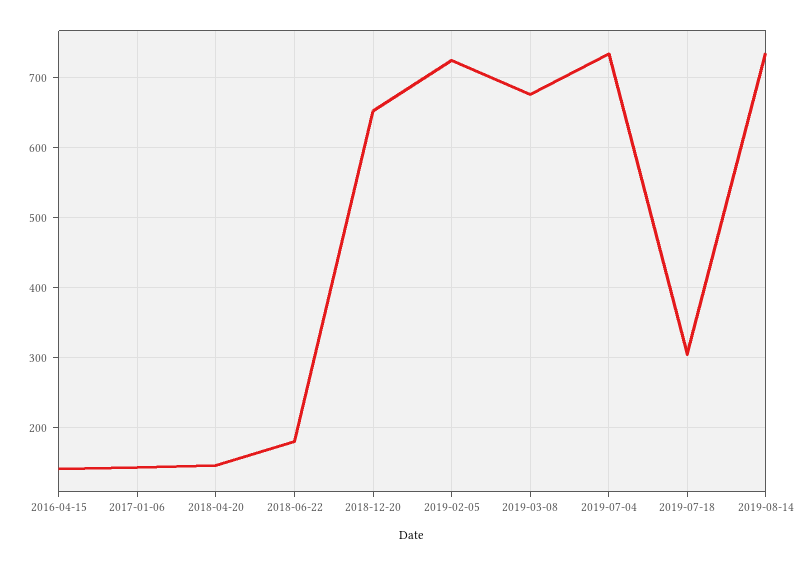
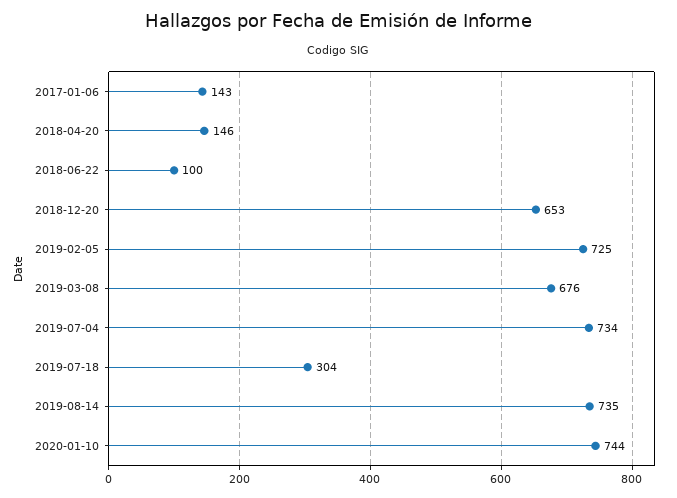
2016-04-15: 140 -> none
2018-06-22: 180 -> 100
2020-01-10: none -> 744

